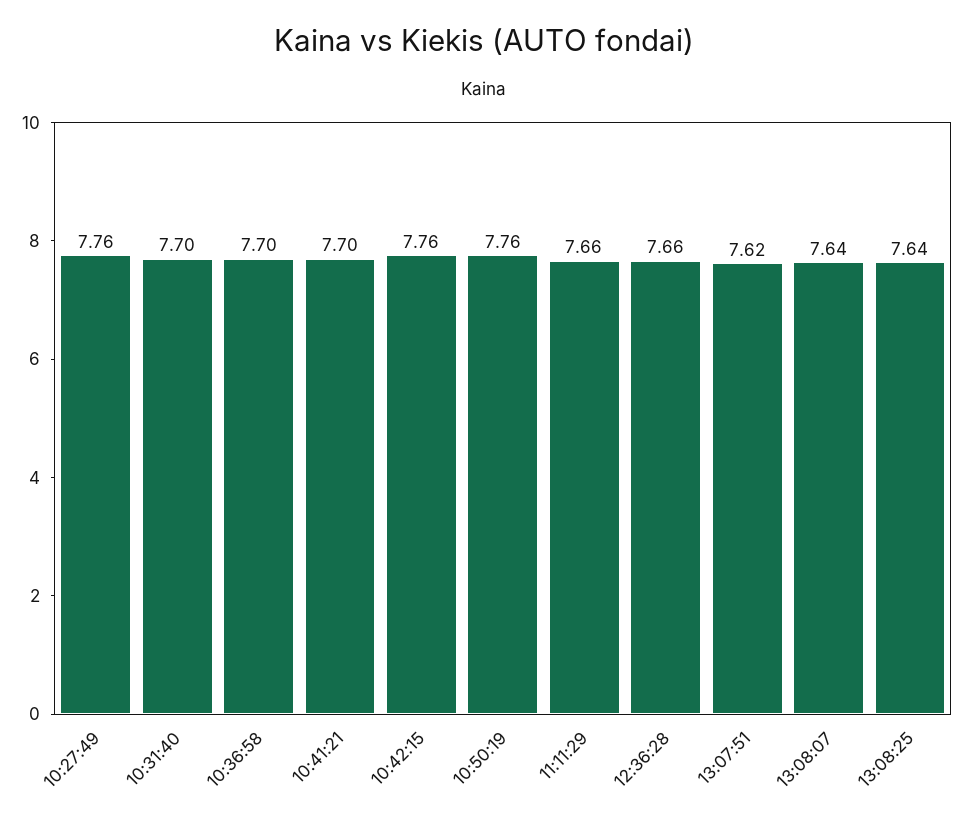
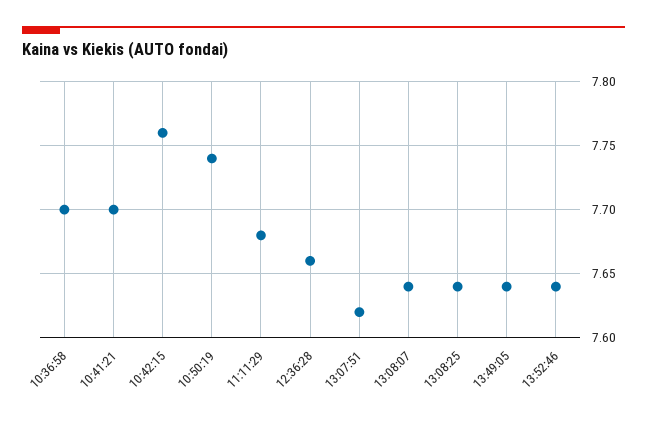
10:27:49: 7.76 -> none
10:31:40: 7.7 -> none
10:50:19: 7.76 -> 7.74
11:11:29: 7.66 -> 7.68
13:49:05: none -> 7.64
13:52:46: none -> 7.64

